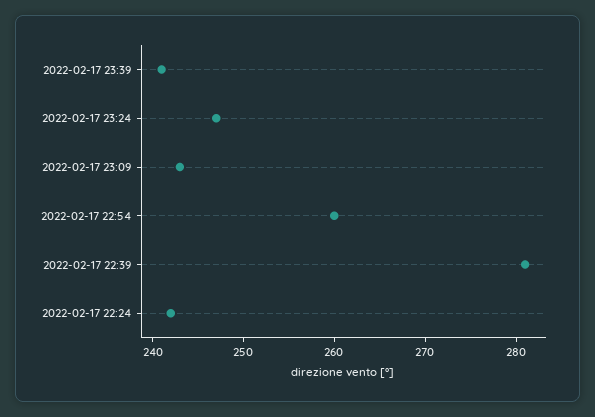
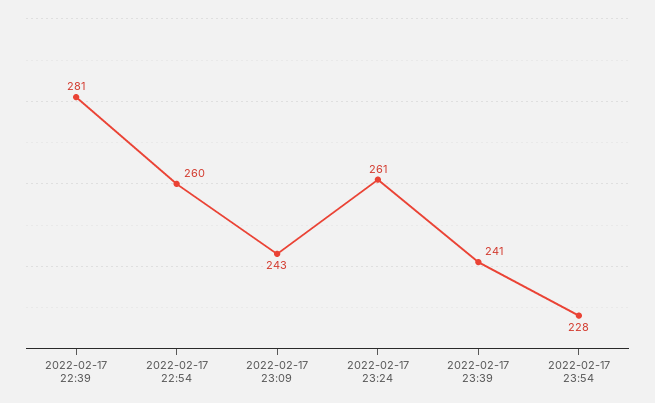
2022-02-17 23:24: 247 -> 261
2022-02-17 22:24: 242 -> none
2022-02-17 23:54: none -> 228

